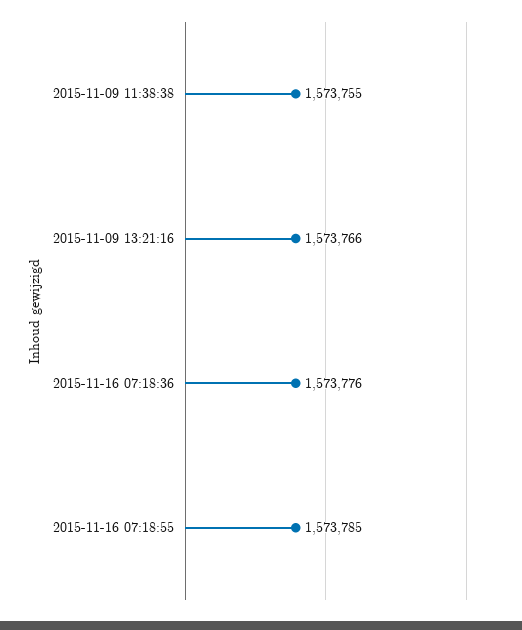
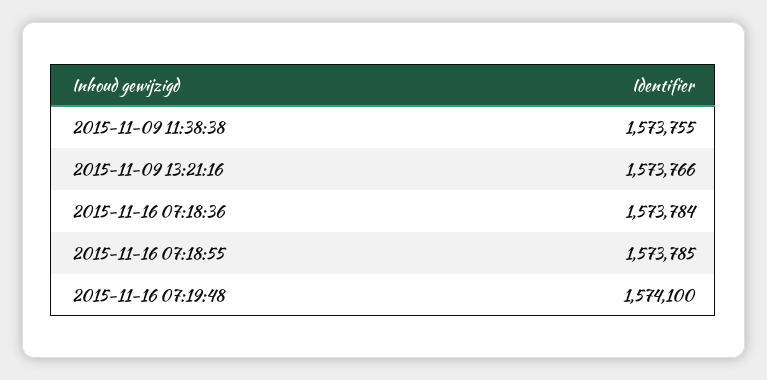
2015-11-16 07:18:36: 1573776 -> 1573784
2015-11-16 07:19:48: none -> 1574100

